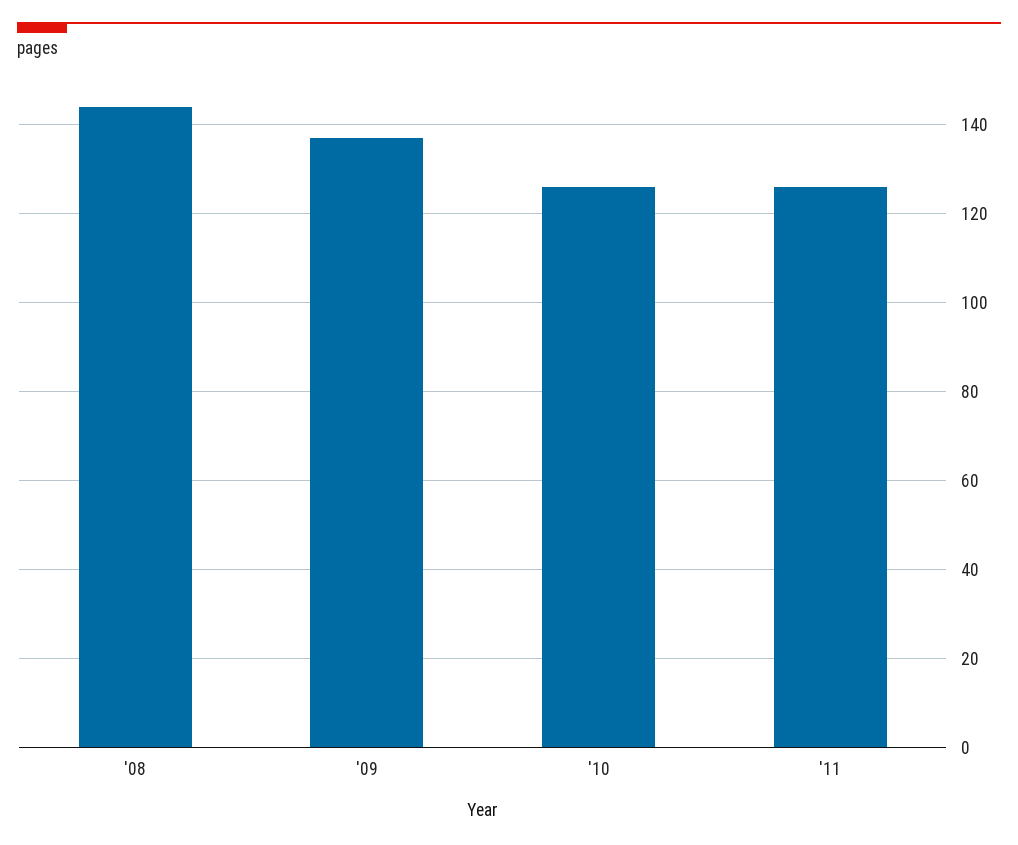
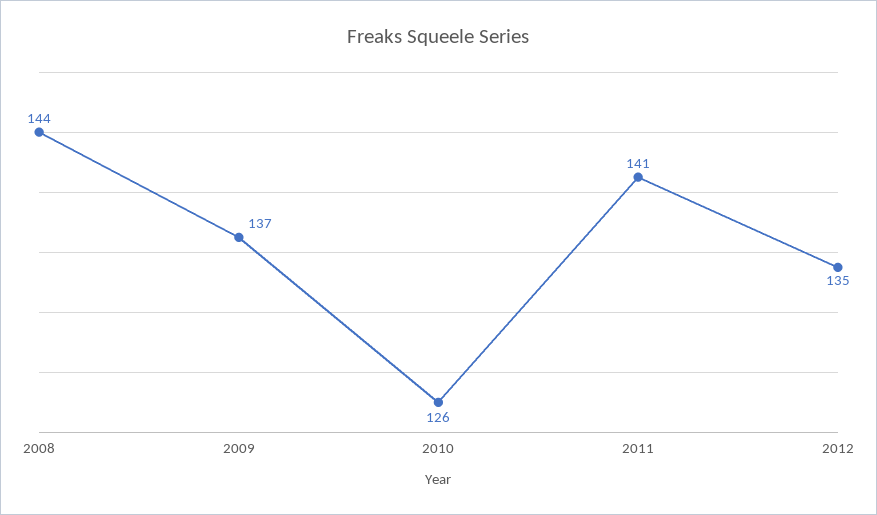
'11: 125 -> 141
2012: none -> 135

